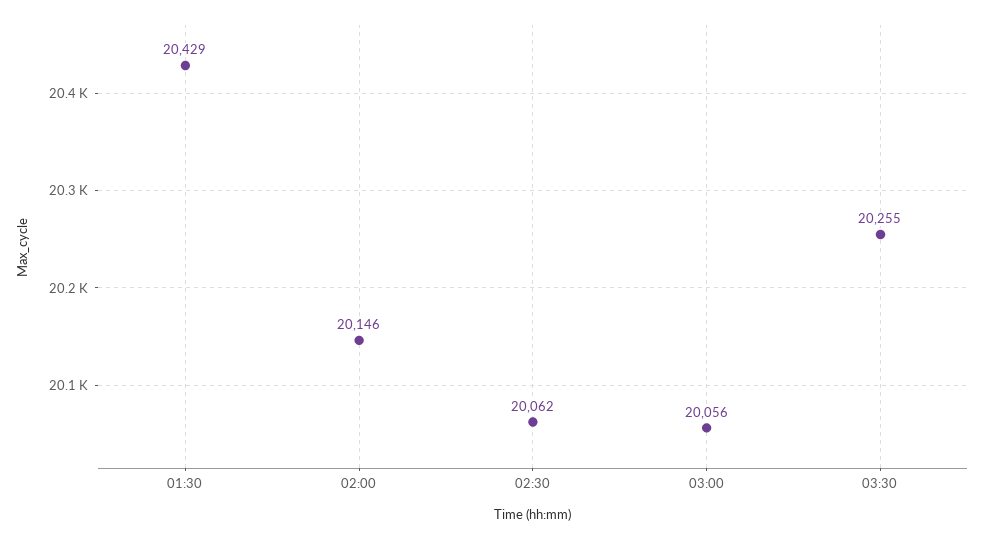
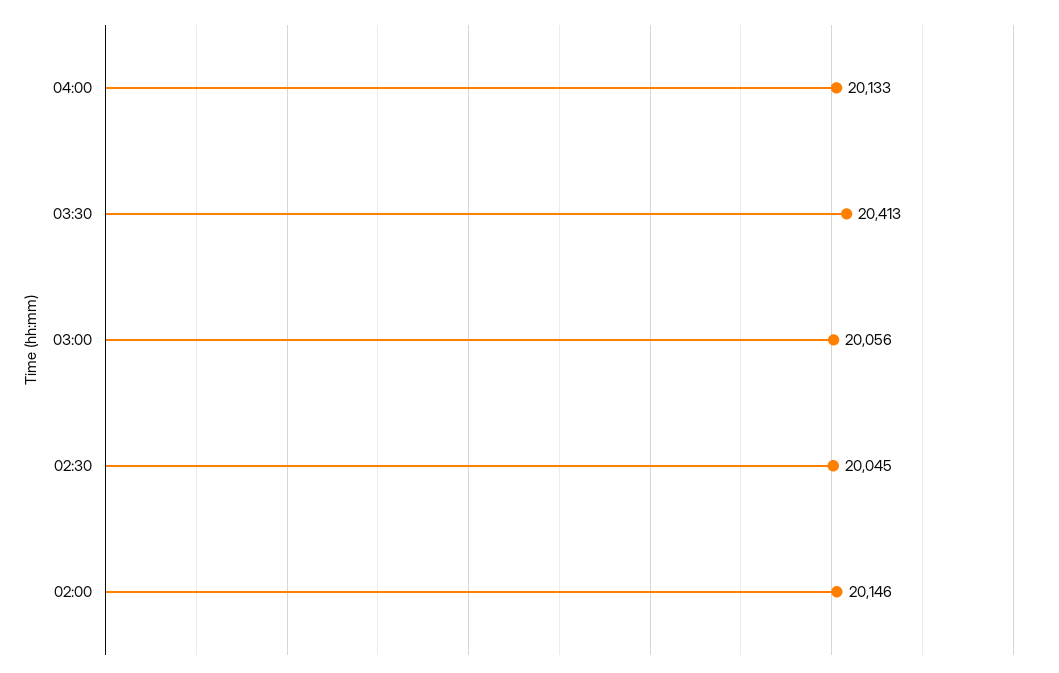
01:30: 20429 -> none
02:30: 20062 -> 20045
03:30: 20255 -> 20413
04:00: none -> 20133

